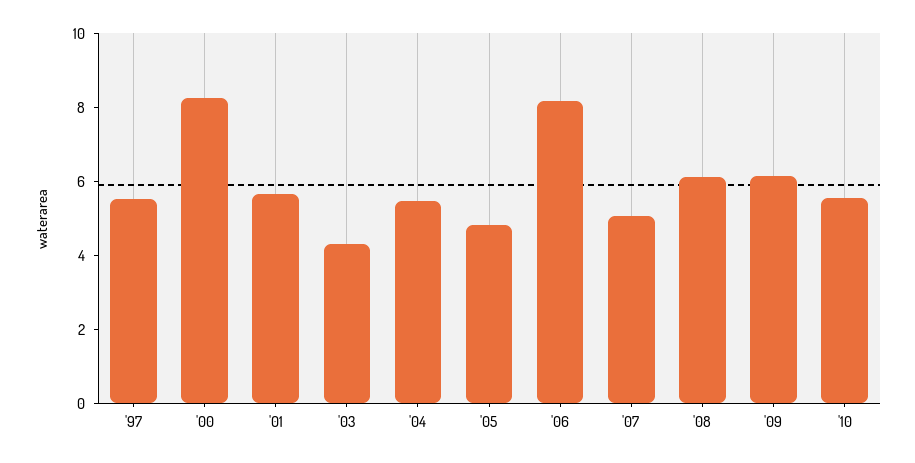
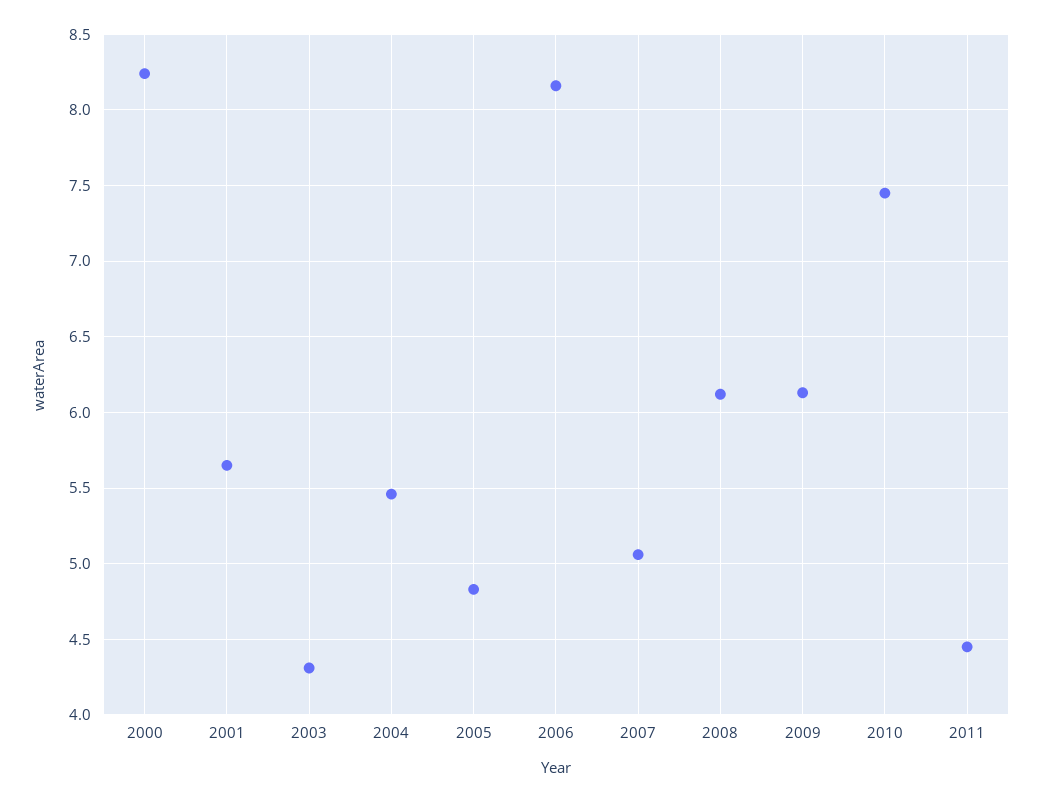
'97: 5.5 -> none
'10: 5.5 -> 7.45
2011: none -> 4.45

